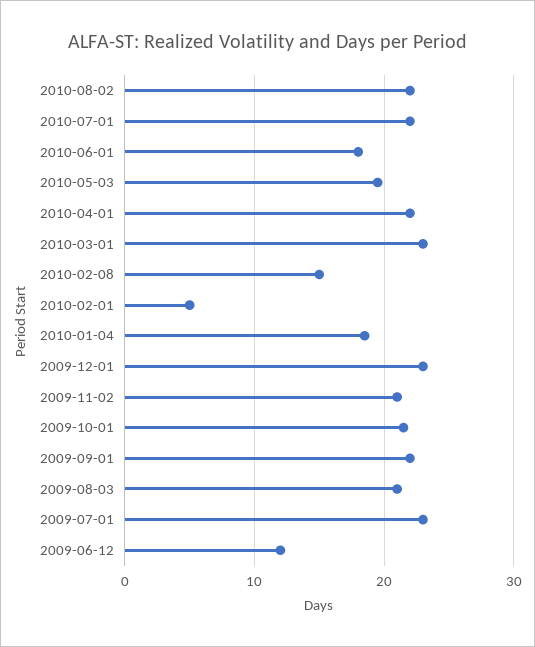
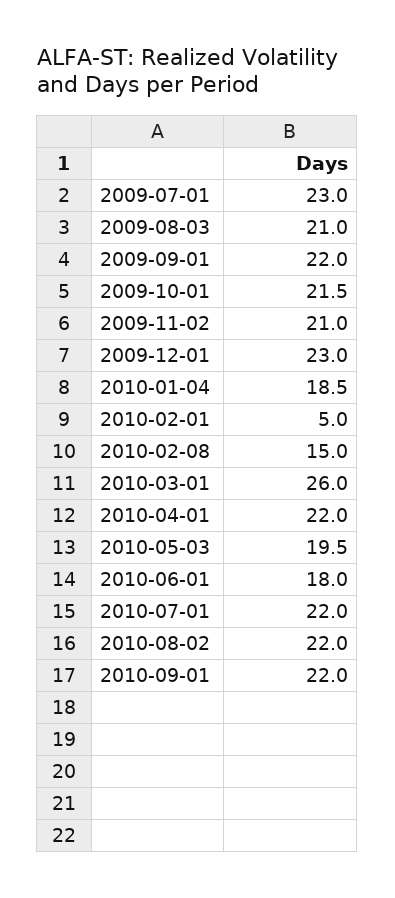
2010-03-01: 23 -> 26
2009-06-12: 12 -> none
2010-09-01: none -> 22

